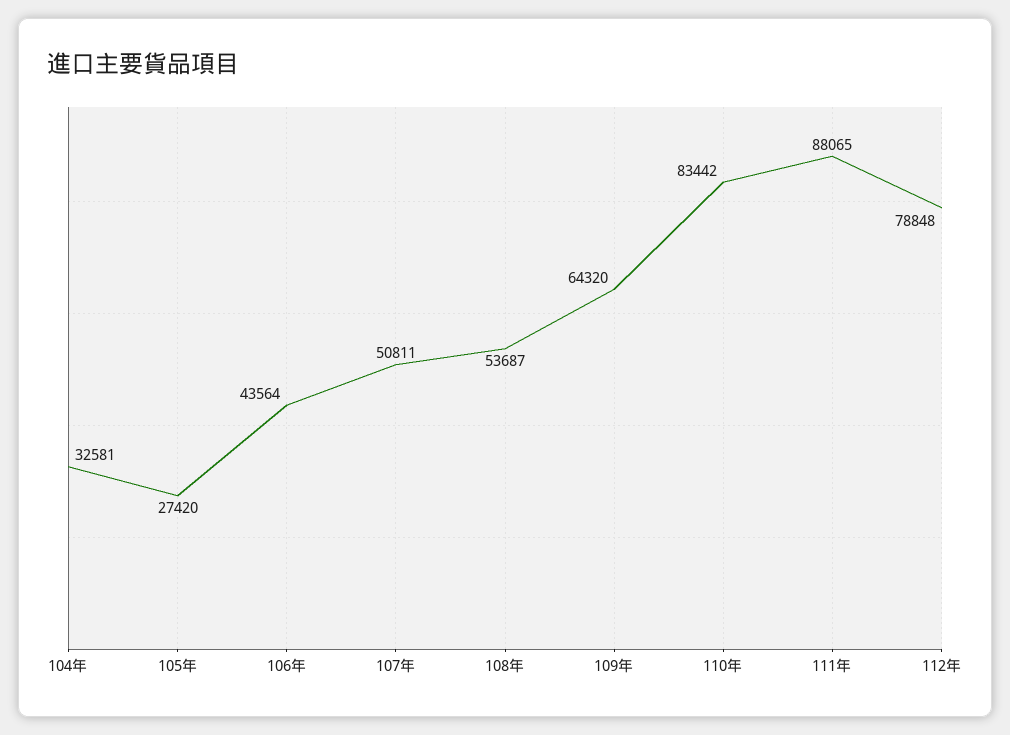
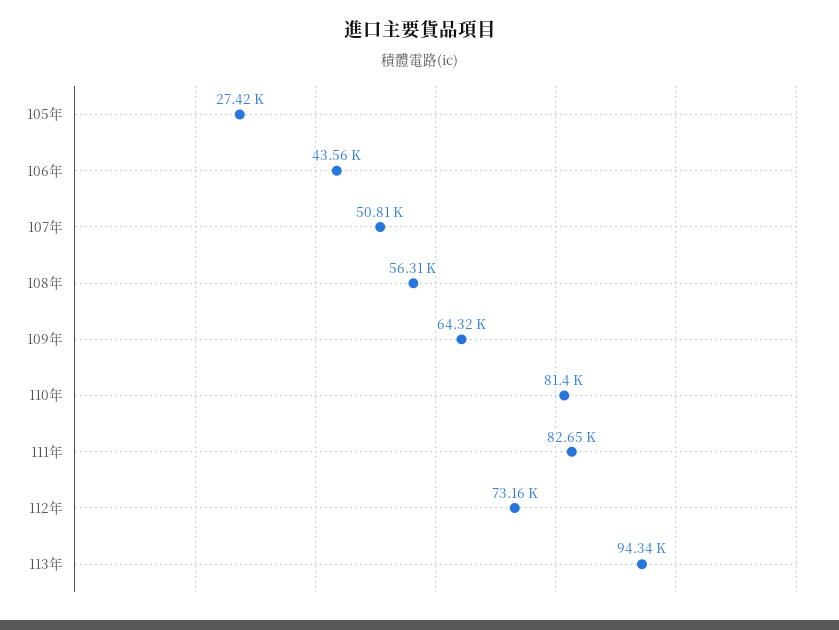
104年: 32581 -> none
108年: 53687 -> 56310
110年: 83442 -> 81400
111年: 88065 -> 82650
112年: 78848 -> 73160
113年: none -> 94340

